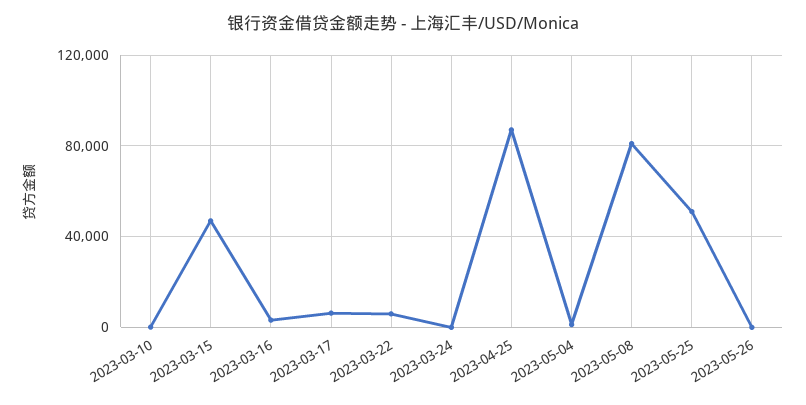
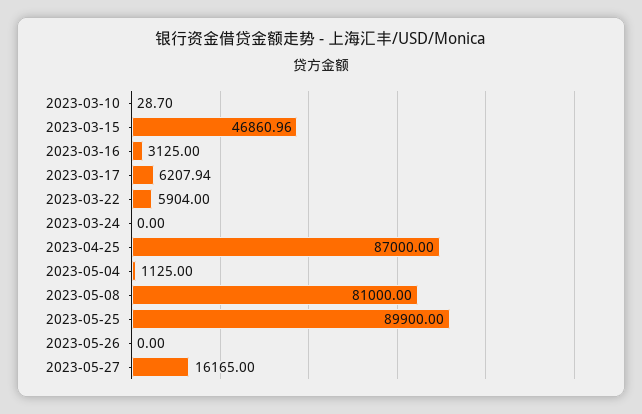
2023-05-25: 50000 -> 89900
2023-05-27: none -> 16165

